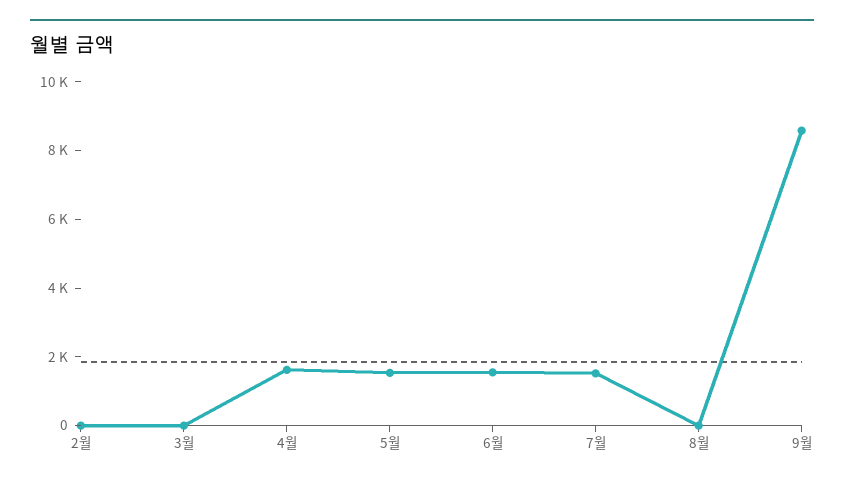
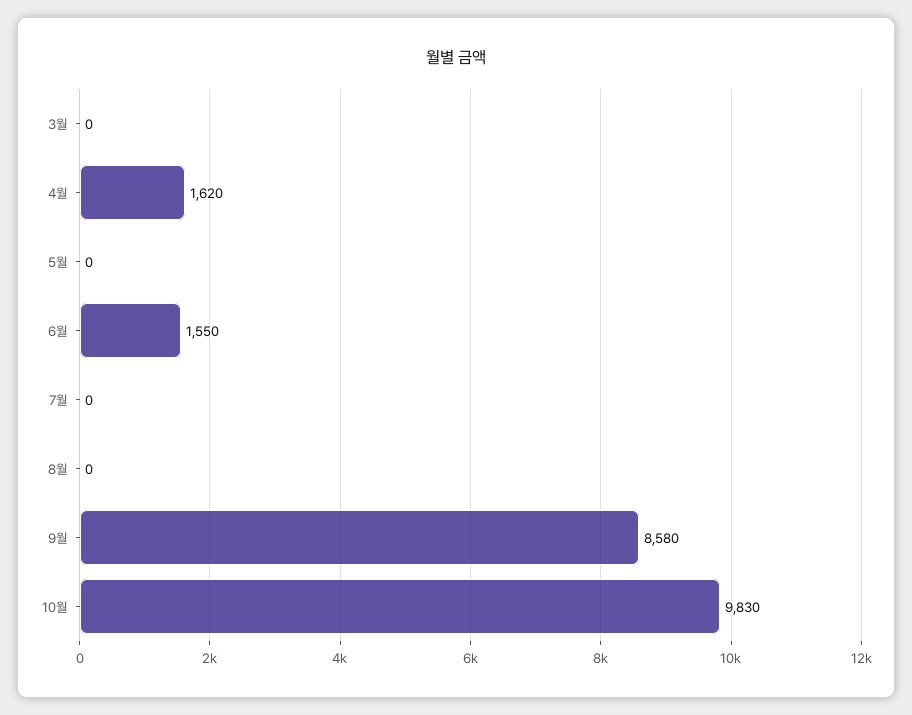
2월: 0 -> none
5월: 1500 -> 0
7월: 1500 -> 0
10월: none -> 9830

